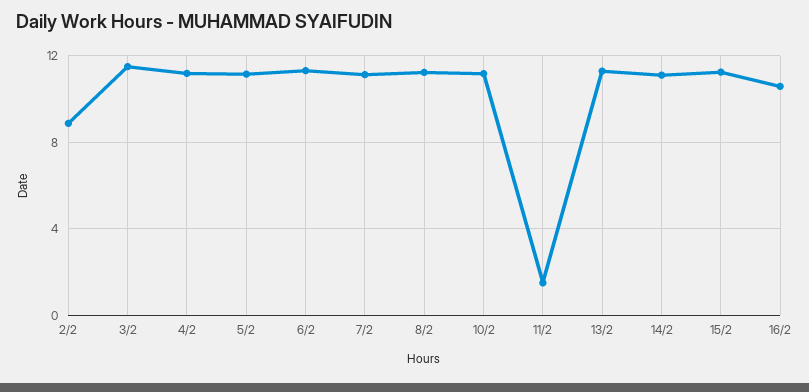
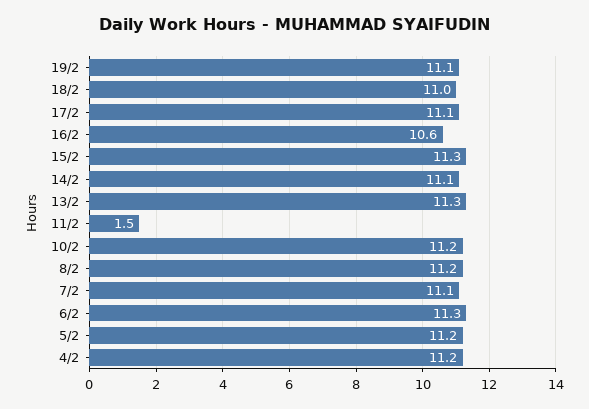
2/2: 9 -> none
3/2: 11.5 -> none
19/2: none -> 11.1
18/2: none -> 11
17/2: none -> 11.1

